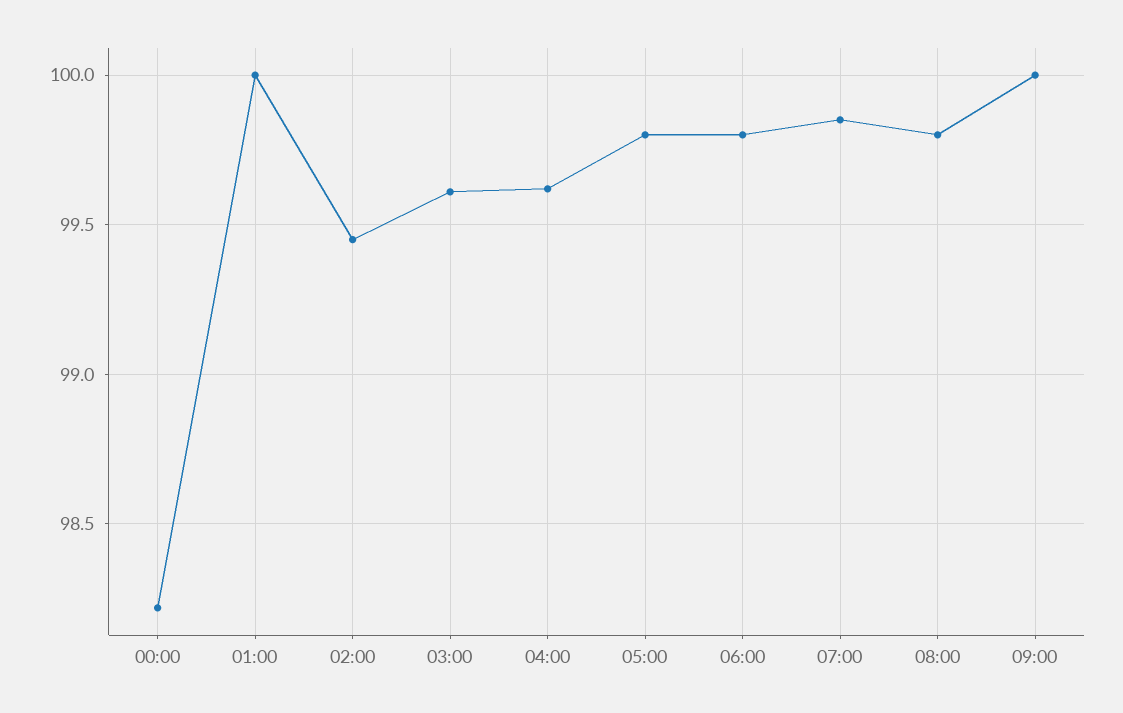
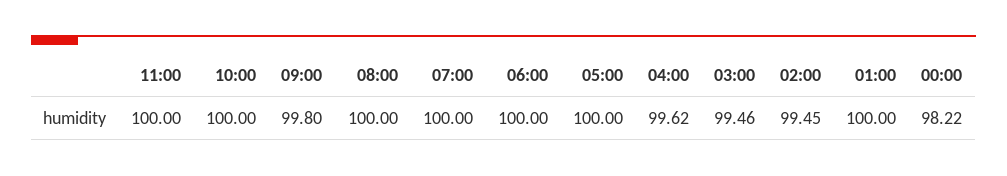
03:00: 99.6 -> 99.46
05:00: 99.8 -> 100
06:00: 99.8 -> 100
07:00: 99.85 -> 100
08:00: 99.8 -> 100
09:00: 100 -> 99.8
11:00: none -> 100
10:00: none -> 100

